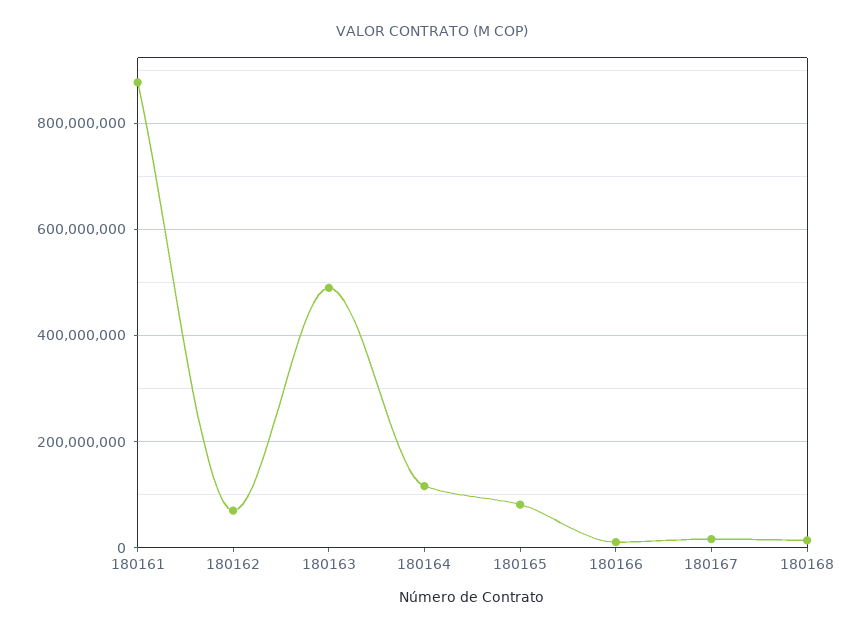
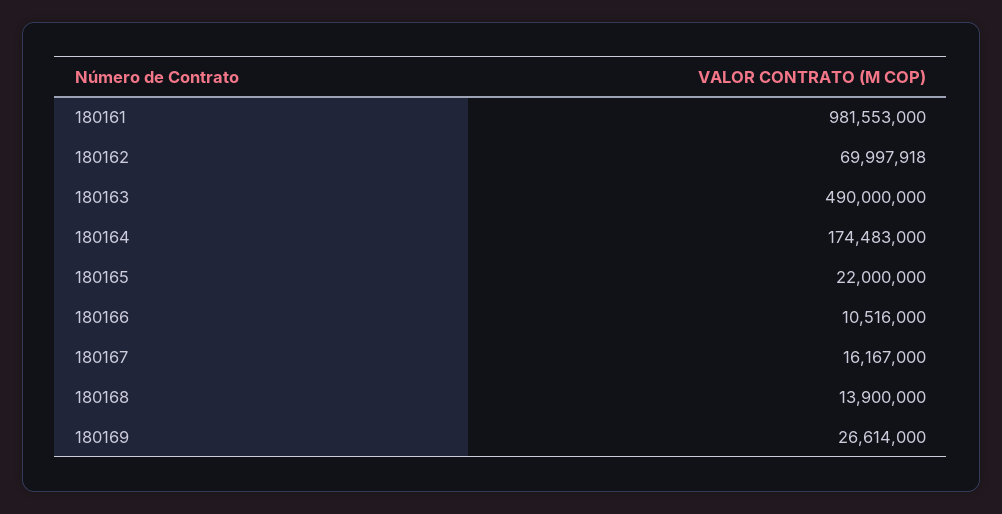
180161: 880000000 -> 981553000
180164: 120000000 -> 174483000
180165: 80000000 -> 22000000
180169: none -> 26614000

